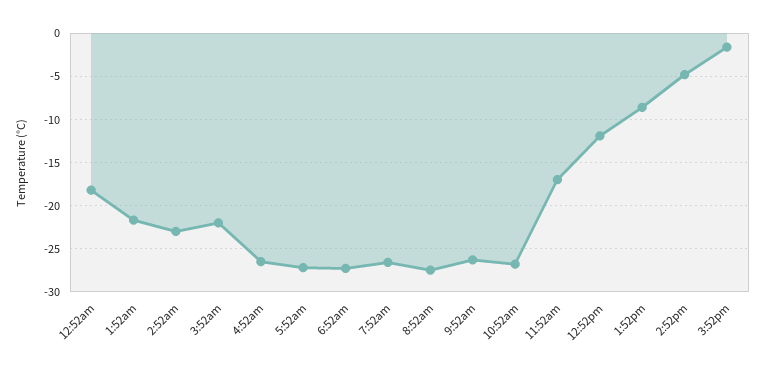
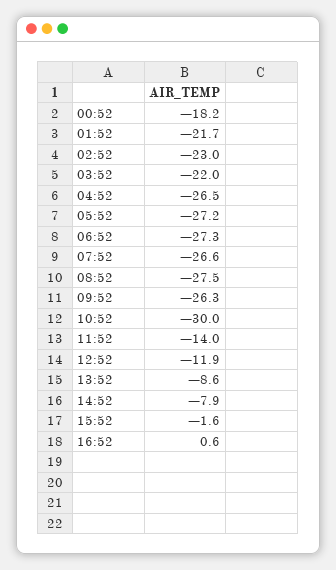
10:52am: -27 -> -30
11:52am: -17 -> -14
2:52pm: -5 -> -7.9
16:52: none -> 0.6

